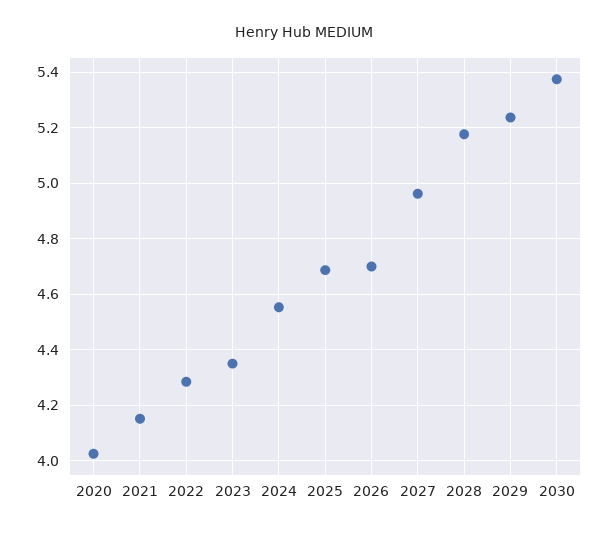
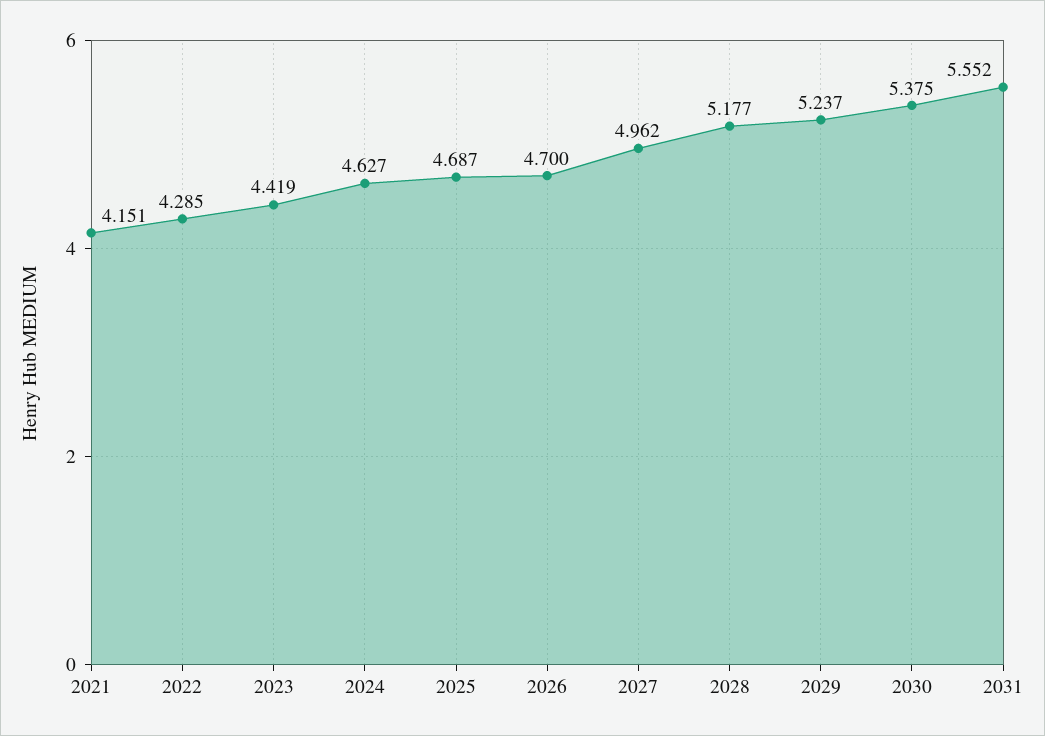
2020: 4.025 -> none
2023: 4.35 -> 4.419
2024: 4.55 -> 4.627
2031: none -> 5.552

